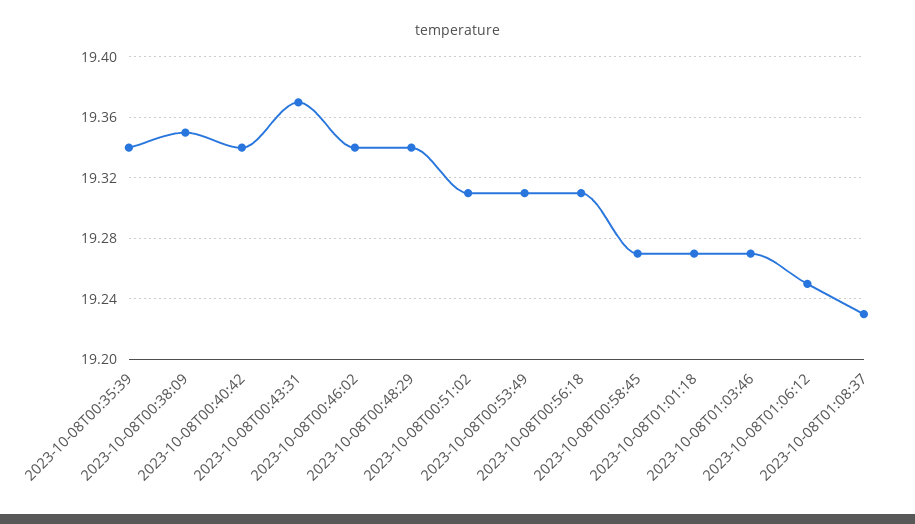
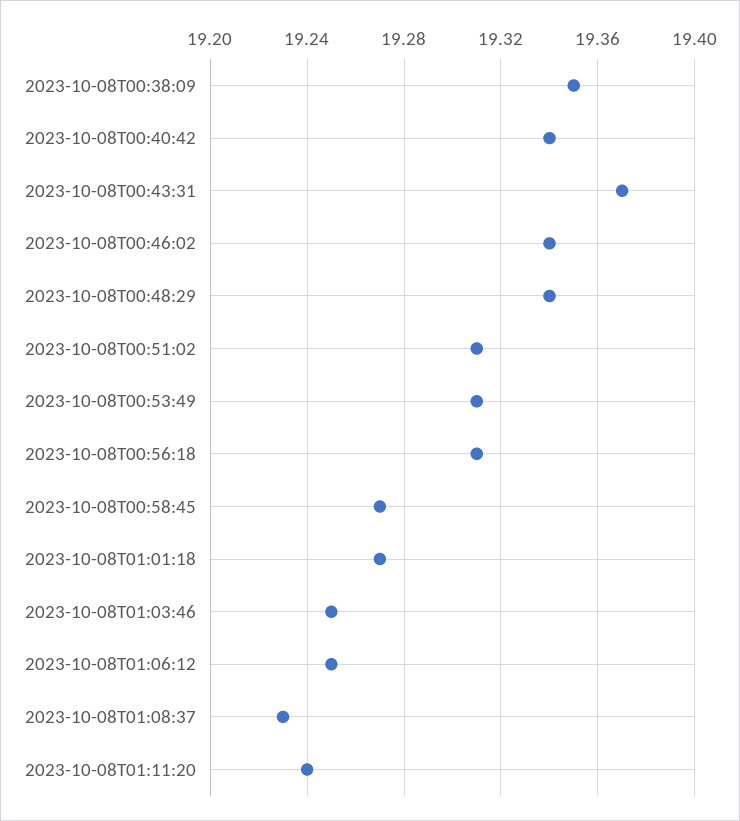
2023-10-08T00:35:39: 19.34 -> none
2023-10-08T01:03:46: 19.27 -> 19.25
2023-10-08T01:11:20: none -> 19.24

